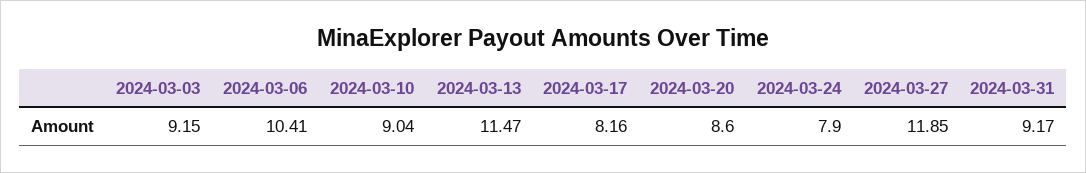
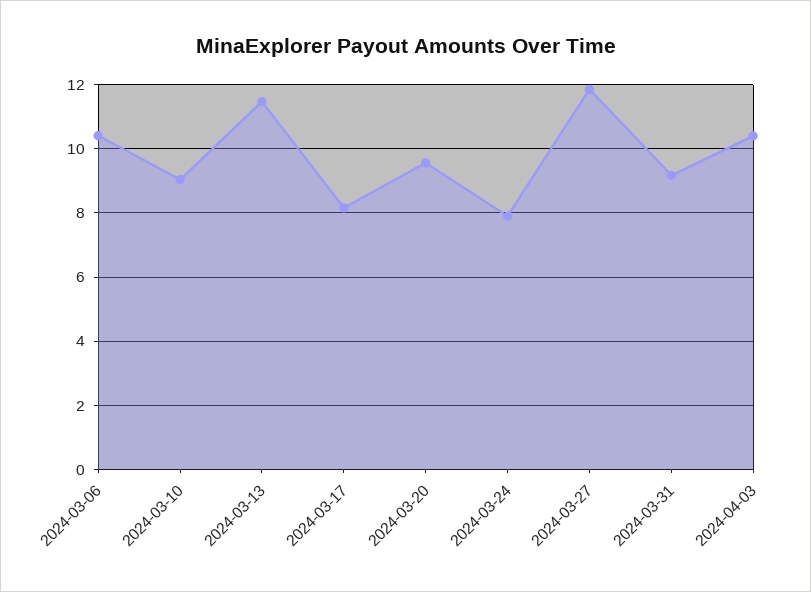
2024-03-03: 9.15 -> none
2024-03-20: 8.6 -> 9.6
2024-04-03: none -> 10.4

